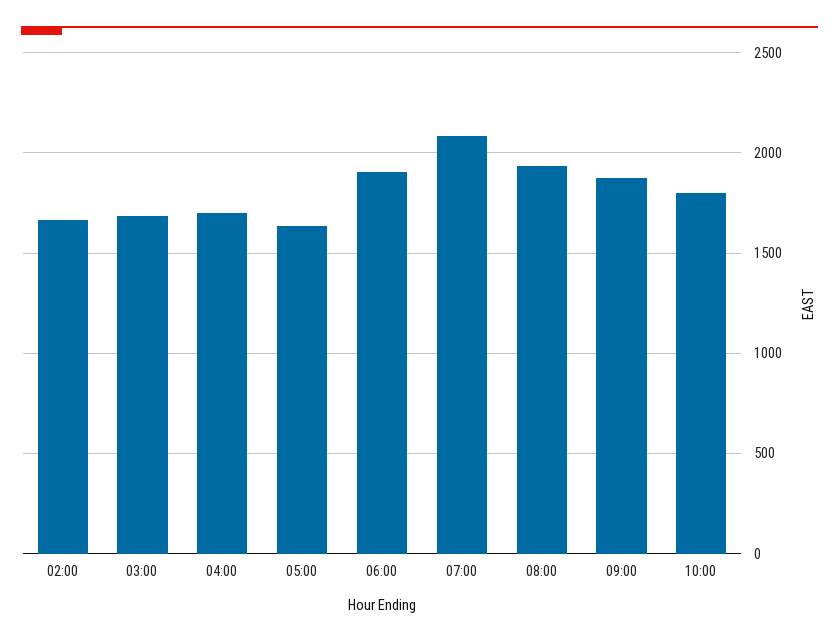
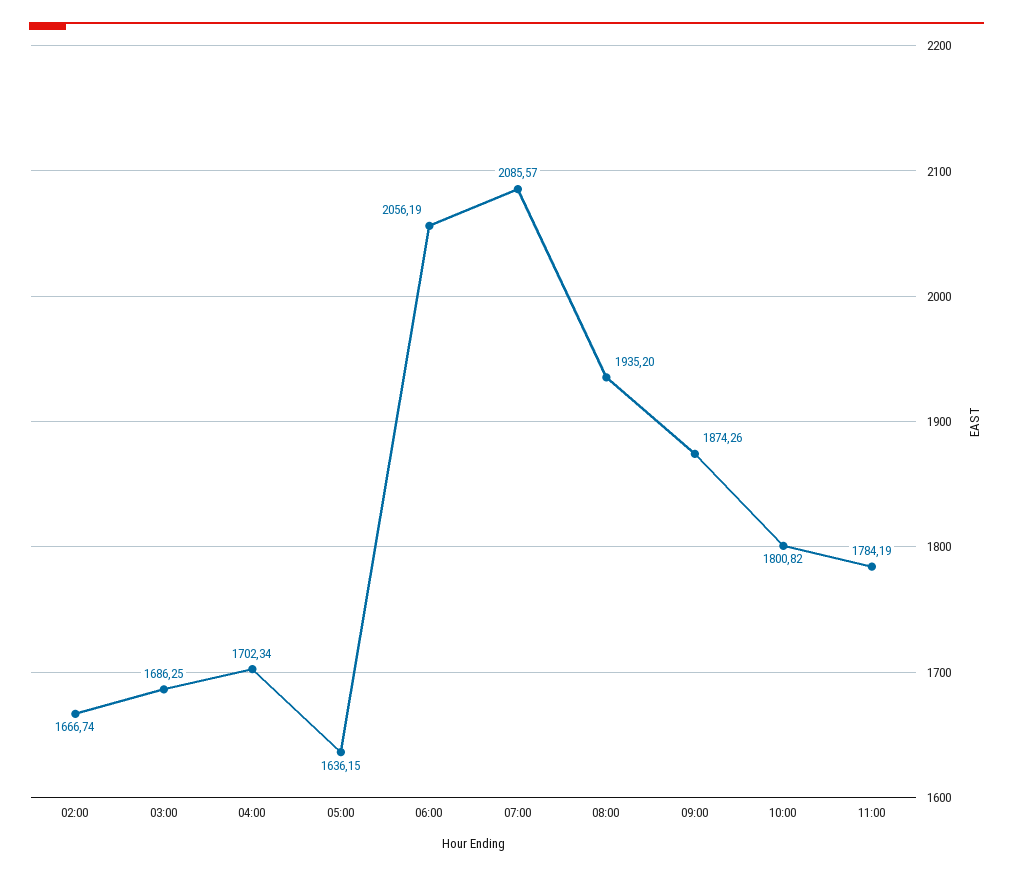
06:00: 1900 -> 2056.19
11:00: none -> 1784.19

